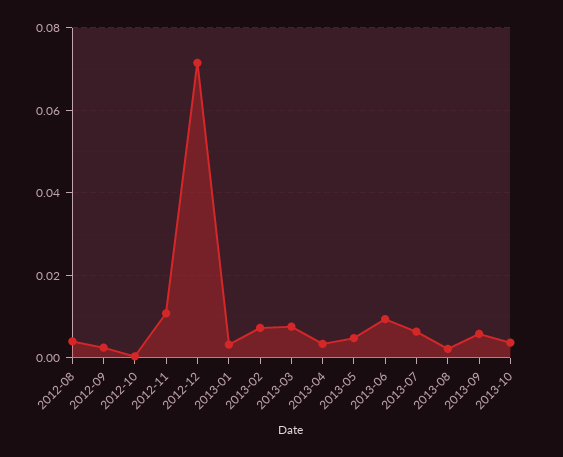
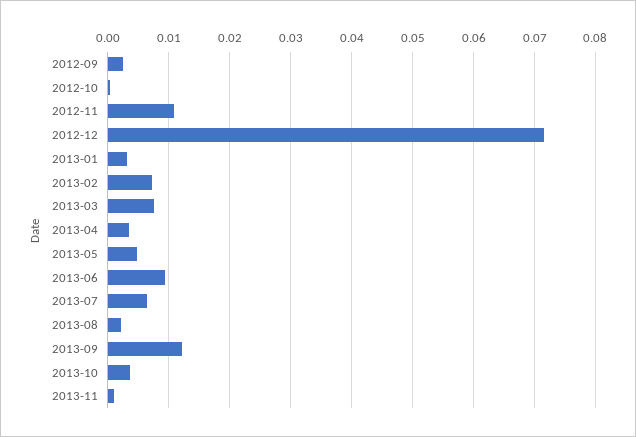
2012-08: 0.004 -> none
2013-09: 0.006 -> 0.012
2013-11: none -> 0.001

